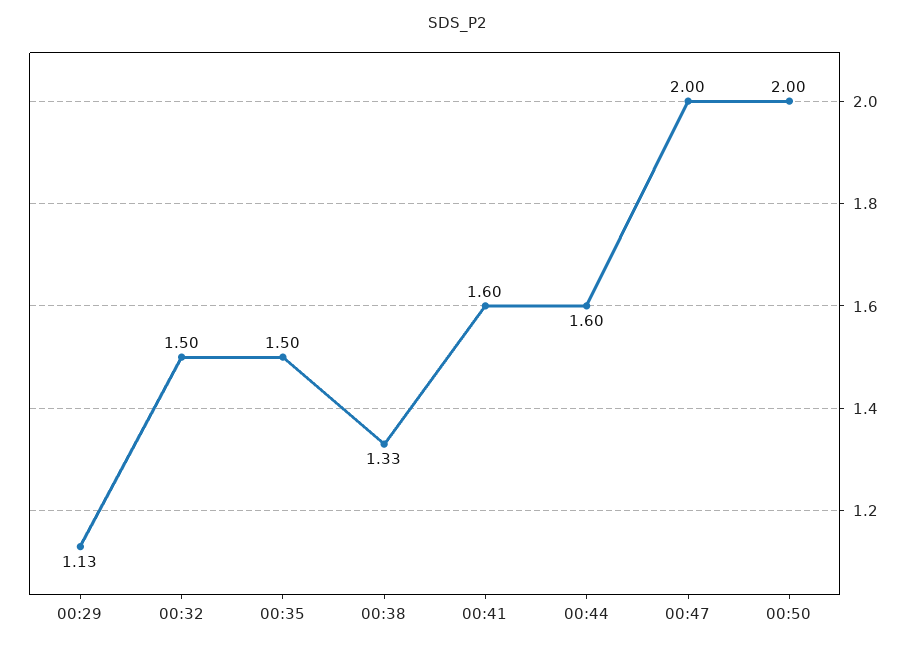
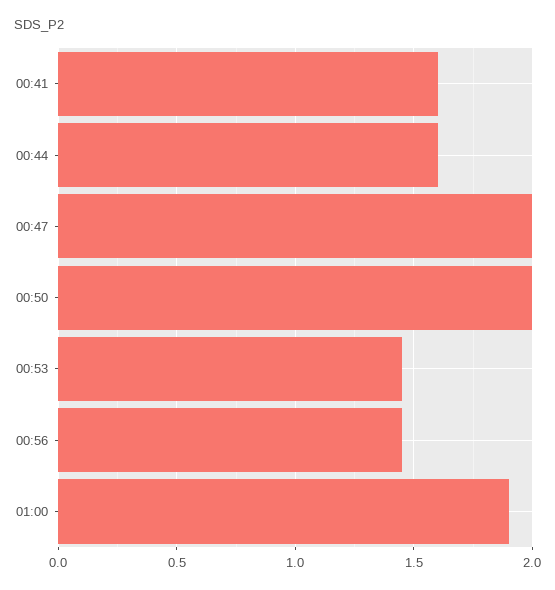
00:29: 1.13 -> none
00:32: 1.5 -> none
00:35: 1.5 -> none
00:38: 1.33 -> none
00:53: none -> 1.45
00:56: none -> 1.45
01:00: none -> 1.9

